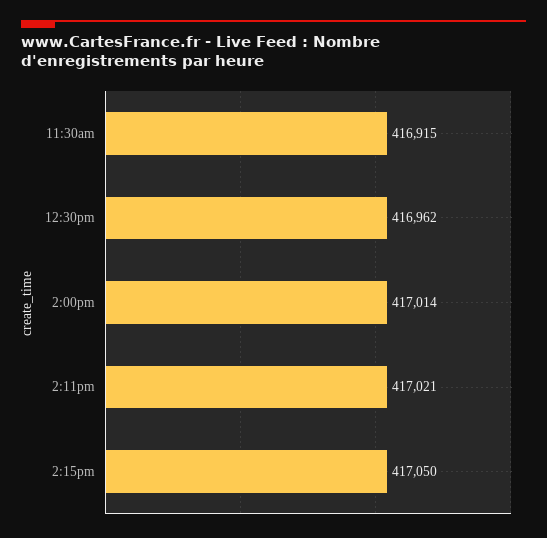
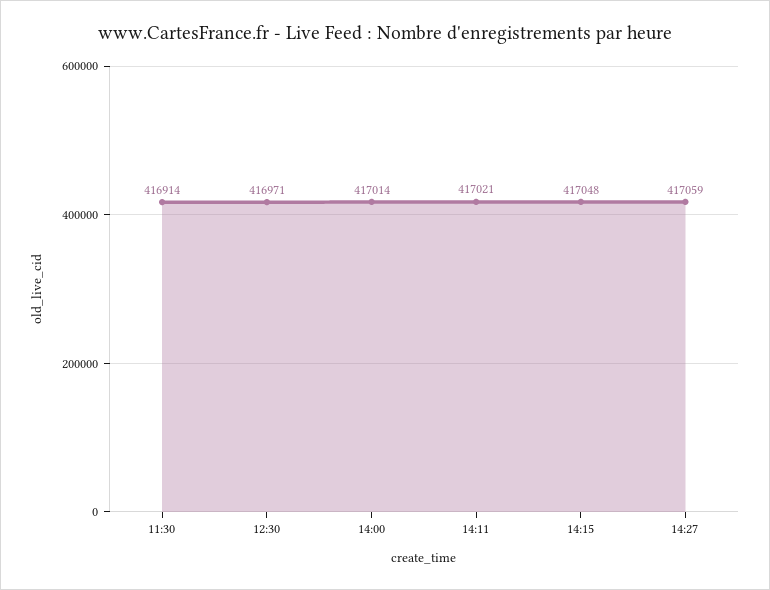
11:30am: 416915 -> 416914
12:30pm: 416962 -> 416971
2:15pm: 417050 -> 417048
14:27: none -> 417059

